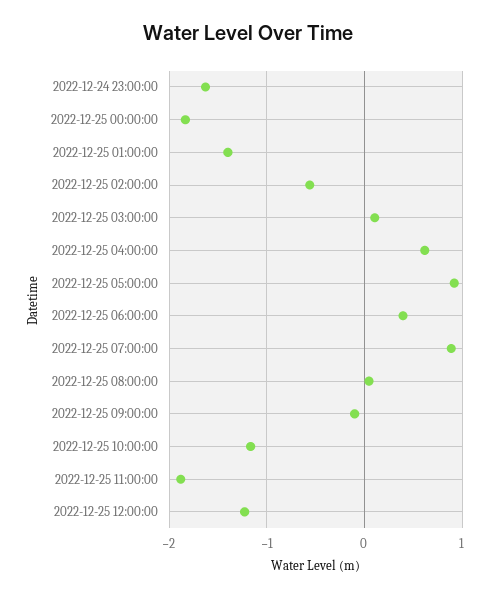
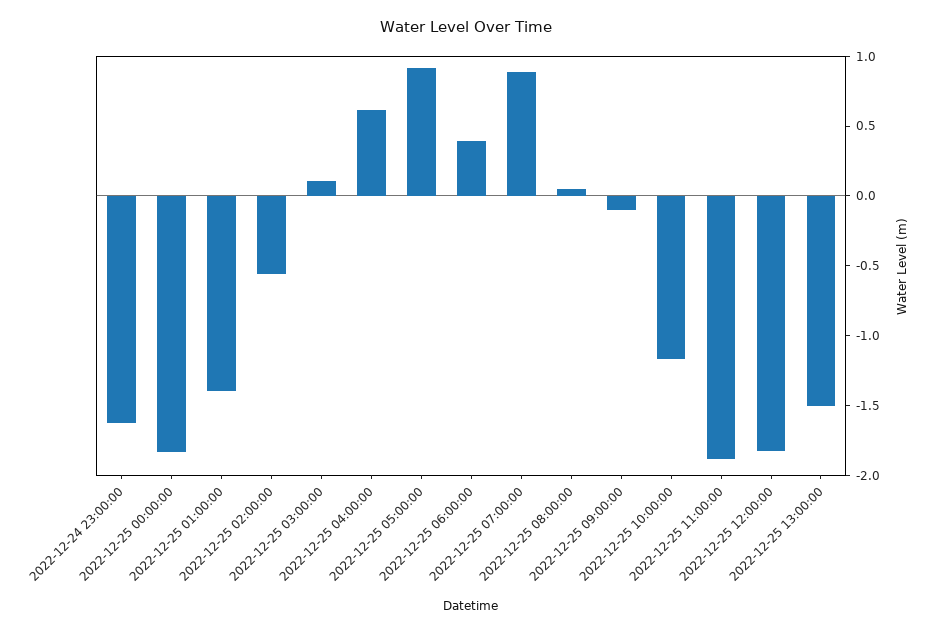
2022-12-25 12:00:00: -1.2 -> -1.8
2022-12-25 13:00:00: none -> -1.5

